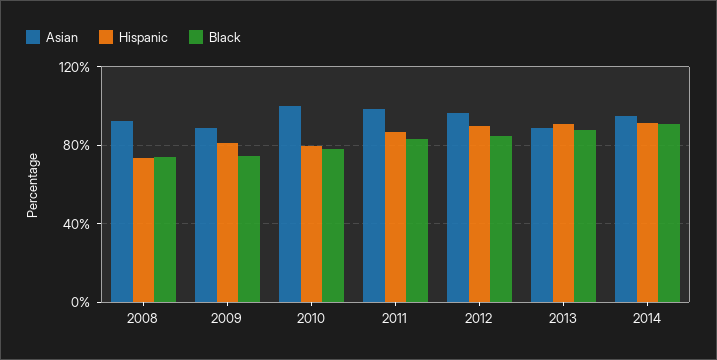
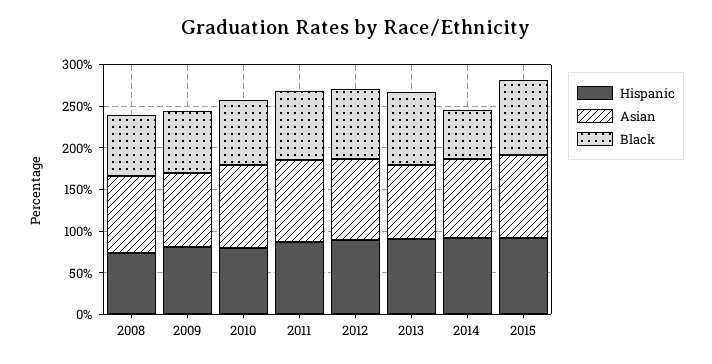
Black, 2014: 90 -> 60
Hispanic, 2015: none -> 90
Asian, 2015: none -> 100
Black, 2015: none -> 90

